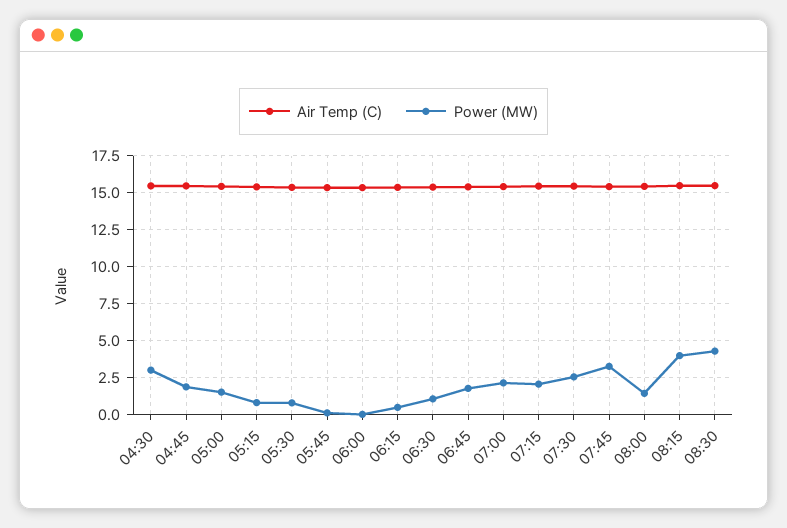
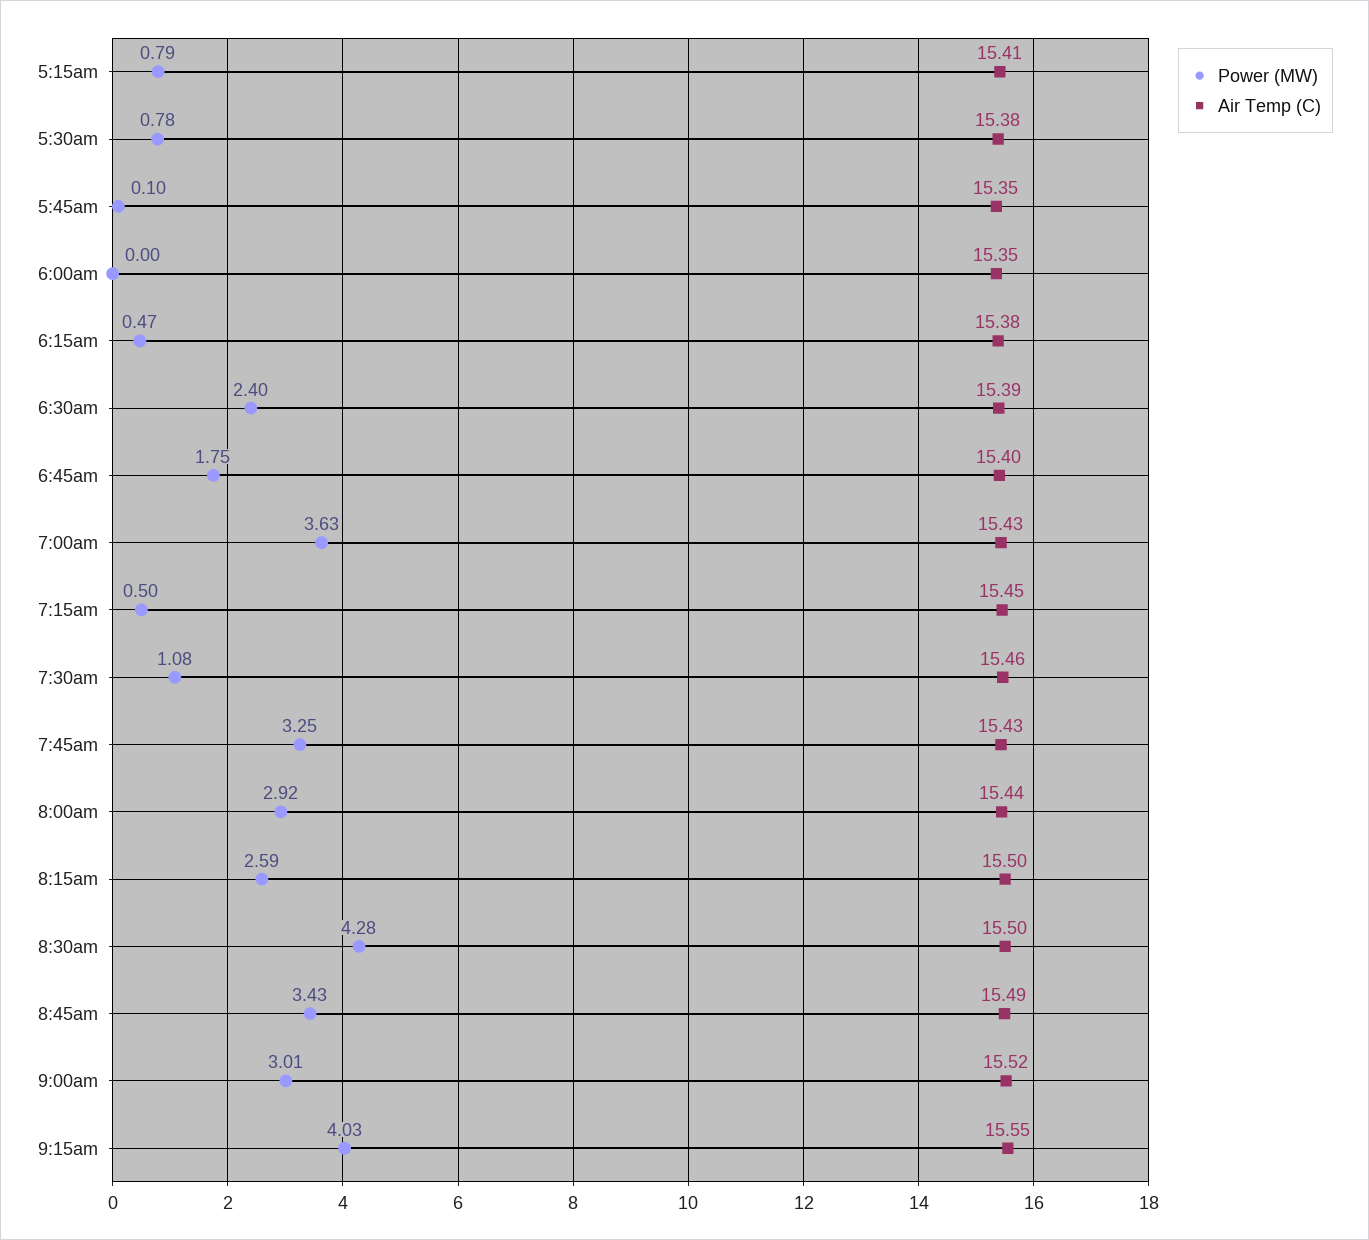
Air Temp (C), 04:30: 15.5 -> none
Power (MW), 04:30: 3 -> none
Air Temp (C), 04:45: 15.5 -> none
Power (MW), 04:45: 2 -> none
Air Temp (C), 05:00: 15.5 -> none
Power (MW), 05:00: 1.5 -> none
Power (MW), 06:30: 1 -> 2.4
Power (MW), 07:00: 2 -> 3.63
Power (MW), 07:15: 2 -> 0.5
Power (MW), 07:30: 2.5 -> 1.08
Power (MW), 08:00: 1.5 -> 2.92
Power (MW), 08:15: 4 -> 2.59
Power (MW), 8:45am: none -> 3.43
Air Temp (C), 8:45am: none -> 15.49
Power (MW), 9:00am: none -> 3.01
Air Temp (C), 9:00am: none -> 15.52
Power (MW), 9:15am: none -> 4.03
Air Temp (C), 9:15am: none -> 15.55

